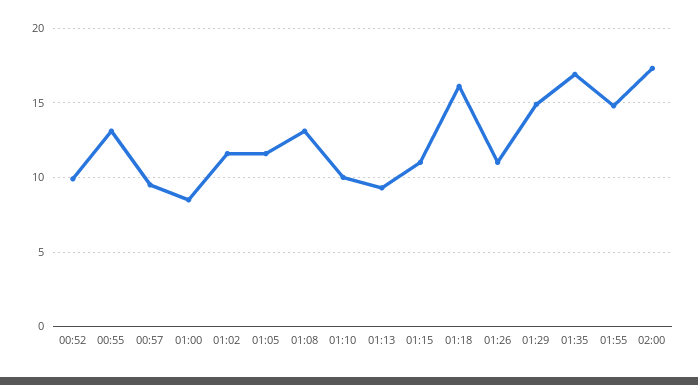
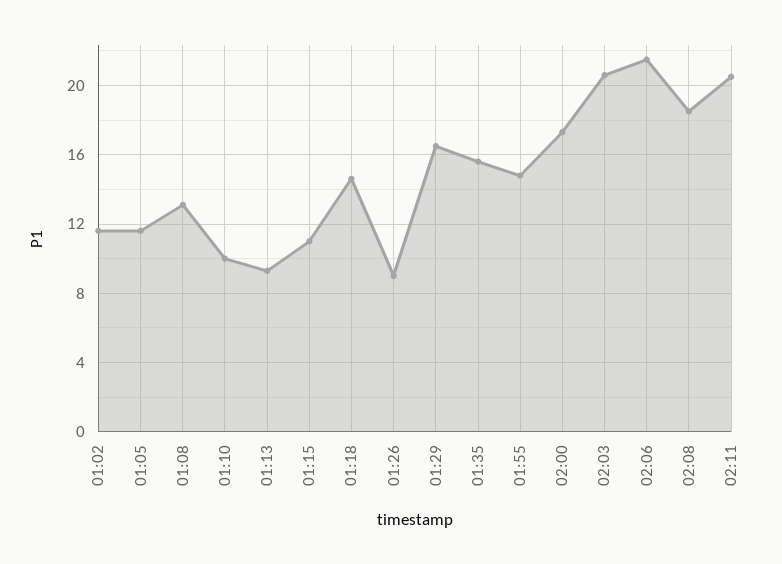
00:52: 10 -> none
00:55: 13 -> none
00:57: 9.5 -> none
01:00: 8.5 -> none
01:18: 16 -> 14.5
01:26: 11 -> 9
01:29: 15 -> 16.5
01:35: 17 -> 15.5
02:03: none -> 20.5
02:06: none -> 21.5
02:08: none -> 18.5
02:11: none -> 20.5

